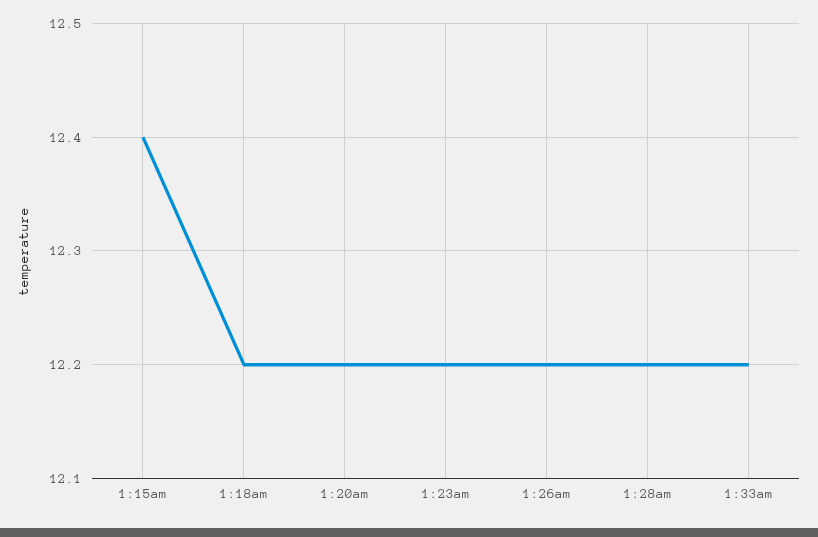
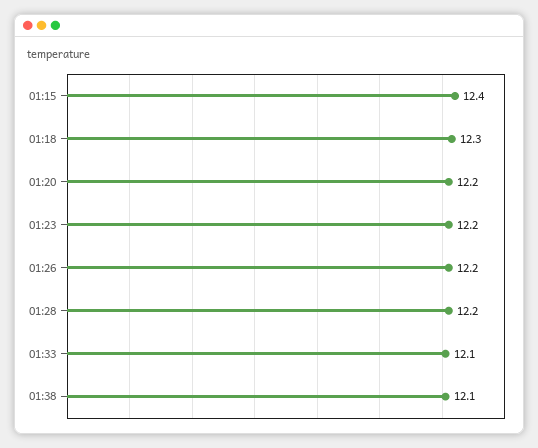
1:18am: 12.2 -> 12.3
1:33am: 12.2 -> 12.1
01:38: none -> 12.1

